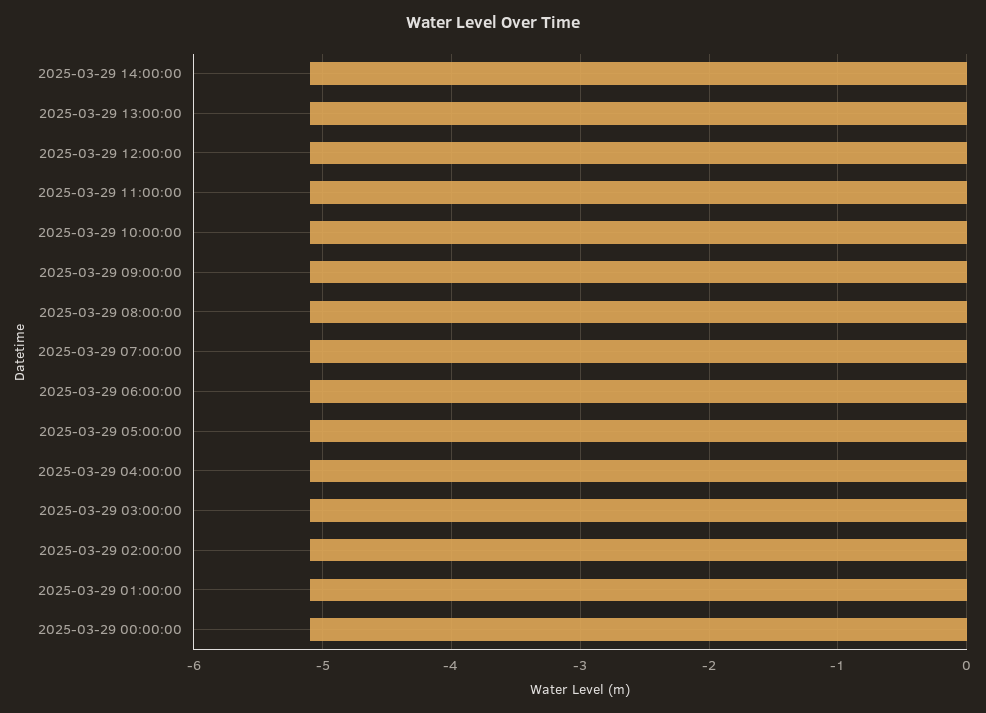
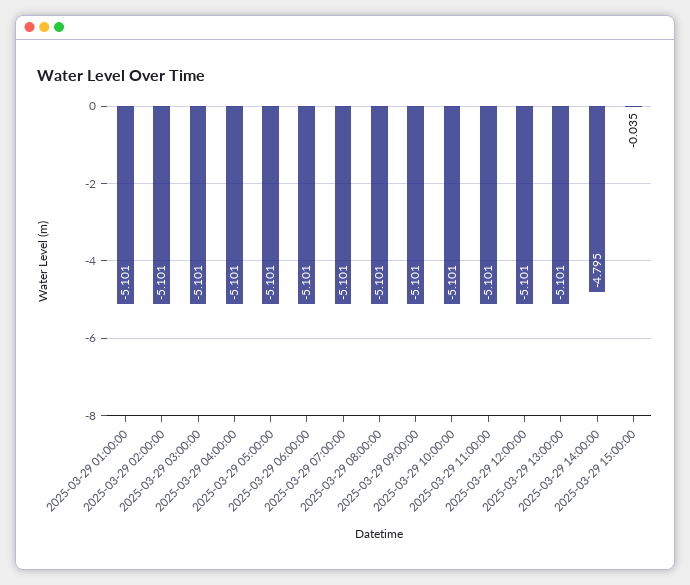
2025-03-29 14:00:00: -5.1 -> -4.795
2025-03-29 00:00:00: -5.1 -> none
2025-03-29 15:00:00: none -> -0.035

